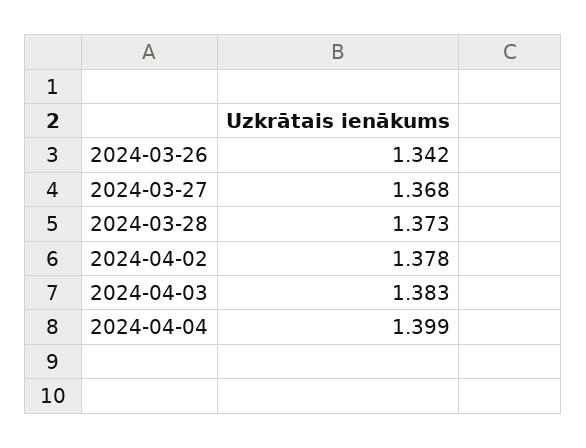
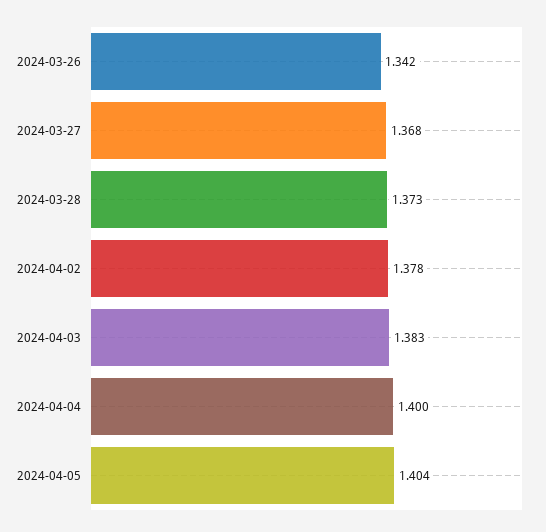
2024-04-04: 1.399 -> 1.4
2024-04-05: none -> 1.404

